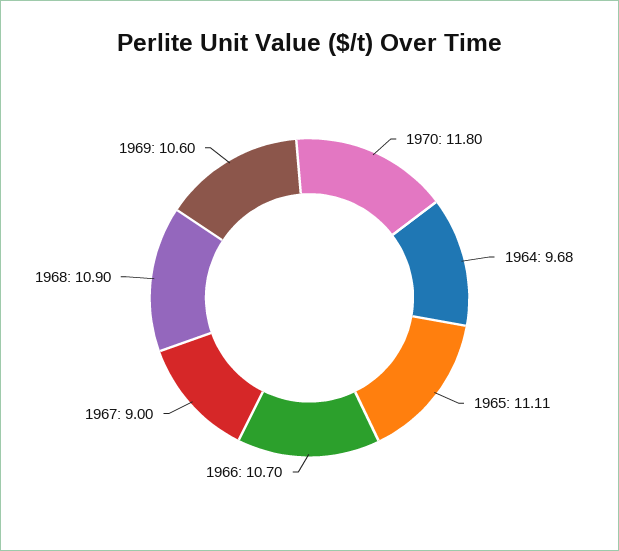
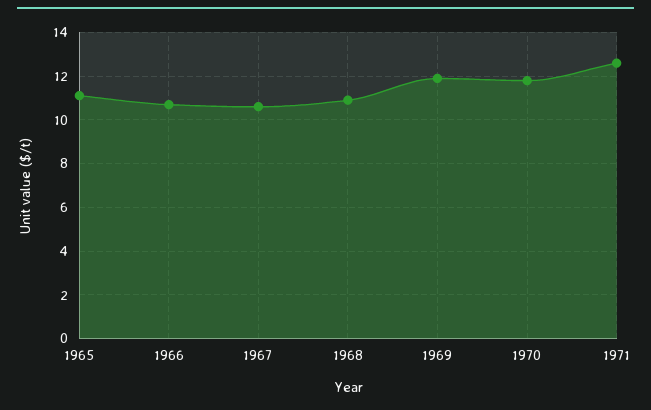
1964: 9.68 -> none
1967: 9 -> 10.5
1969: 10.6 -> 12
1971: none -> 12.5

